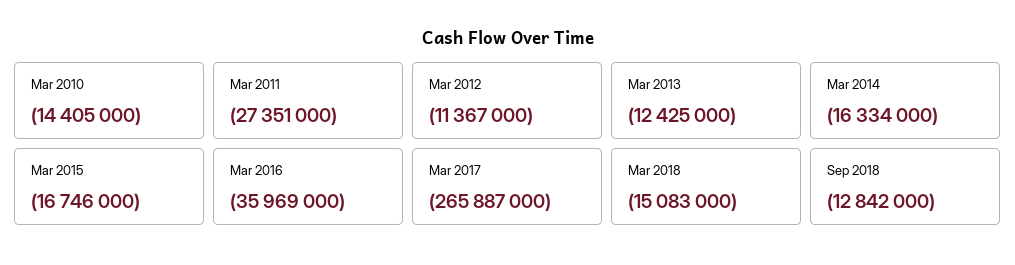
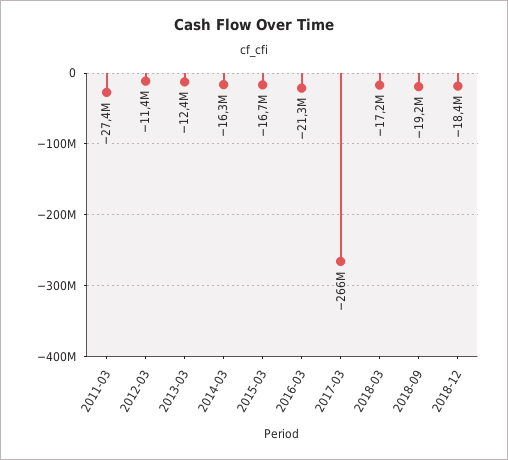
Mar 2010: -14405000 -> none
Mar 2016: -35969000 -> -21300000
Mar 2018: -15083000 -> -17200000
Sep 2018: -12842000 -> -19200000
2018-12: none -> -18400000

